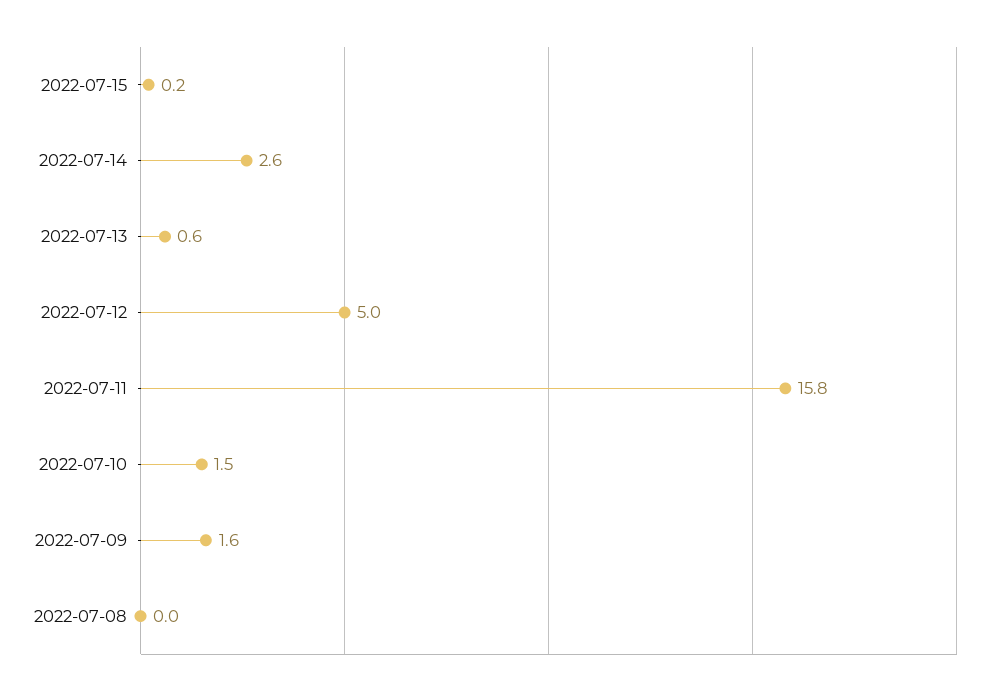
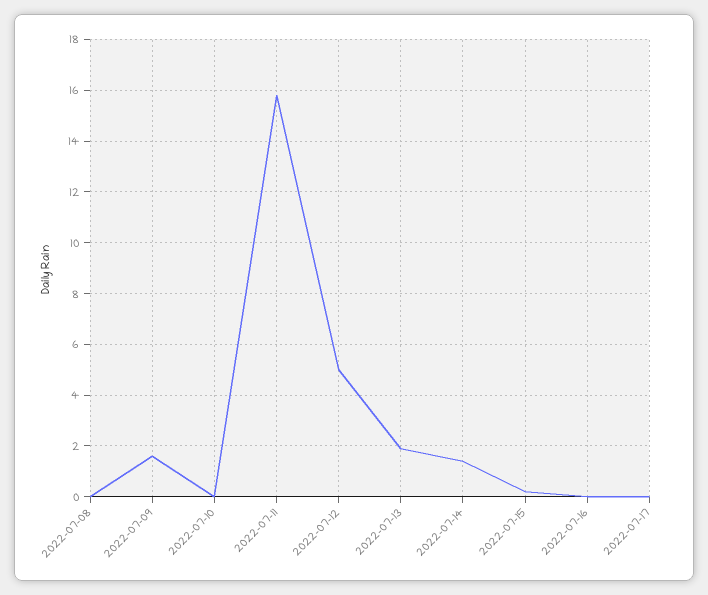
2022-07-14: 2.6 -> 1.5
2022-07-13: 0.6 -> 2
2022-07-10: 1.5 -> 0
2022-07-16: none -> 0
2022-07-17: none -> 0

